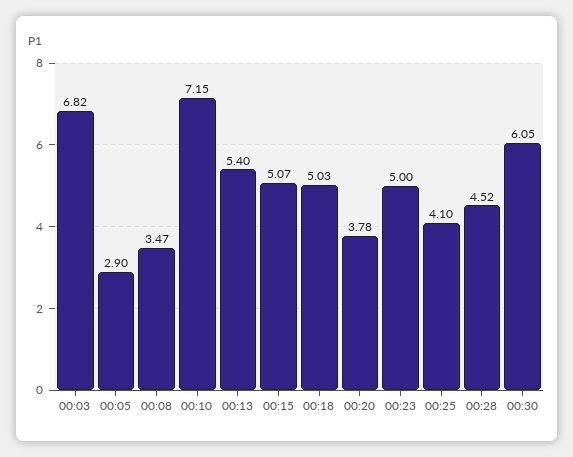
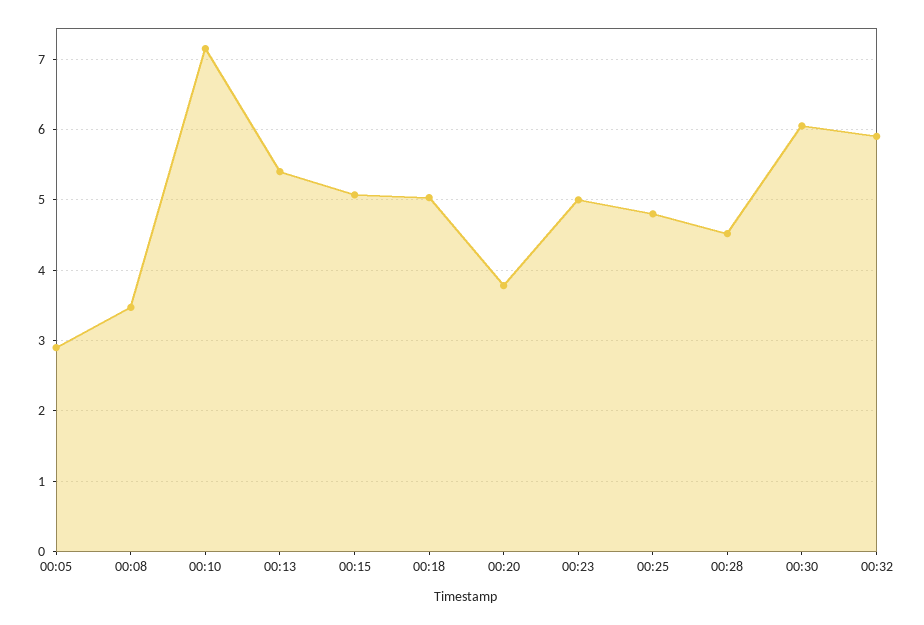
00:03: 6.82 -> none
00:25: 4.1 -> 4.8
00:32: none -> 5.9

